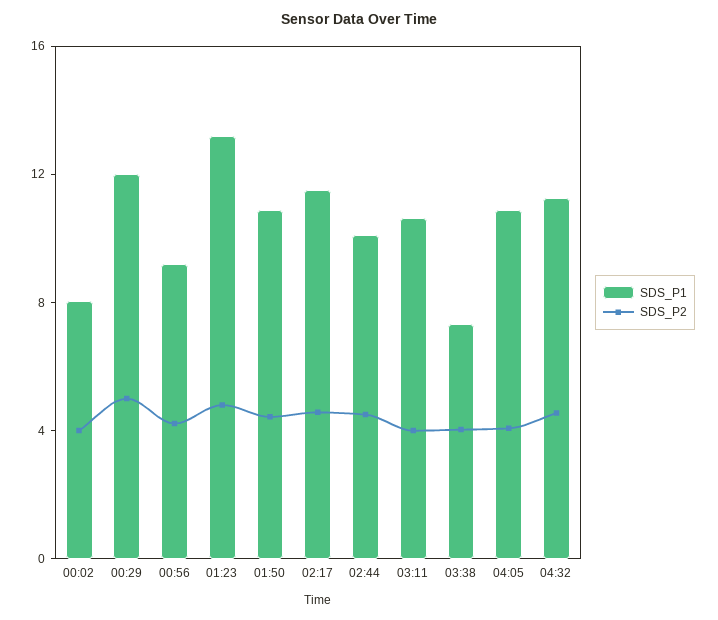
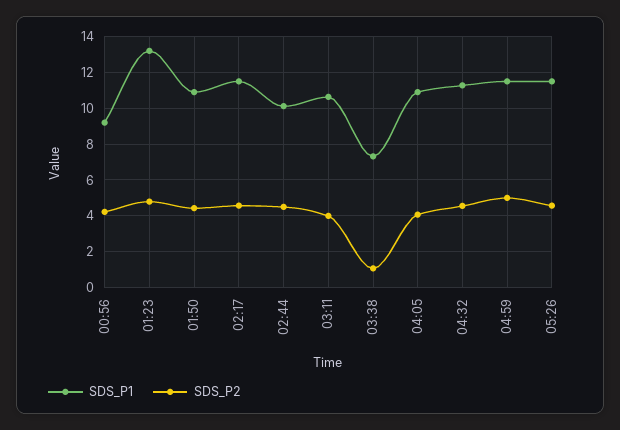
SDS_P1, 00:02: 8 -> none
SDS_P2, 00:02: 4 -> none
SDS_P1, 00:29: 12 -> none
SDS_P2, 00:29: 5 -> none
SDS_P2, 03:38: 4 -> 1
SDS_P1, 04:59: none -> 11.5
SDS_P2, 04:59: none -> 5
SDS_P1, 05:26: none -> 11.5
SDS_P2, 05:26: none -> 4.5

